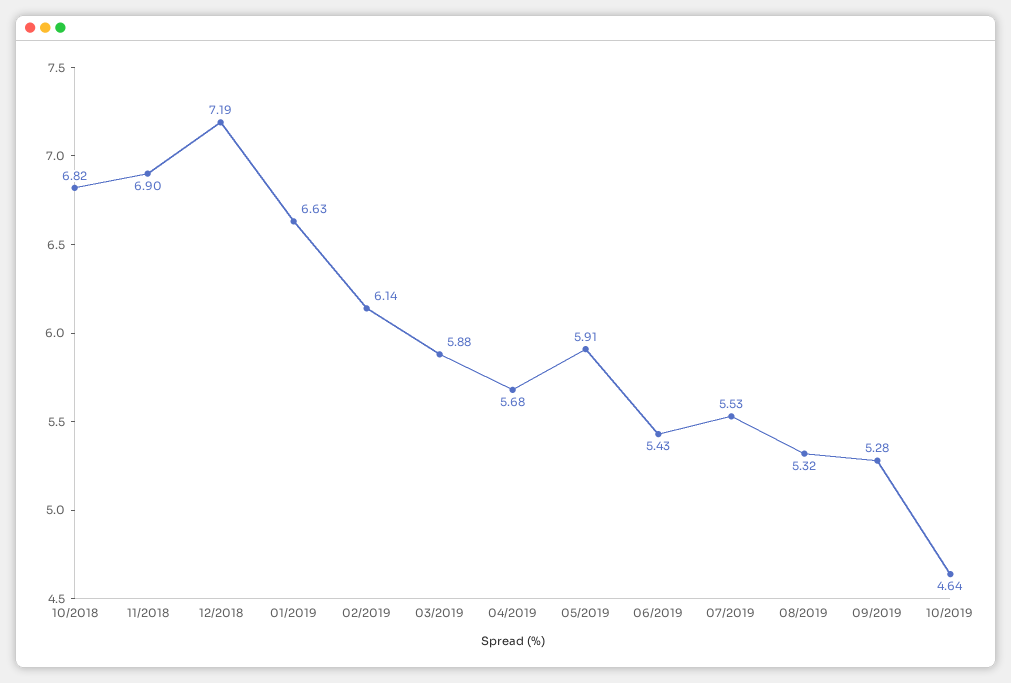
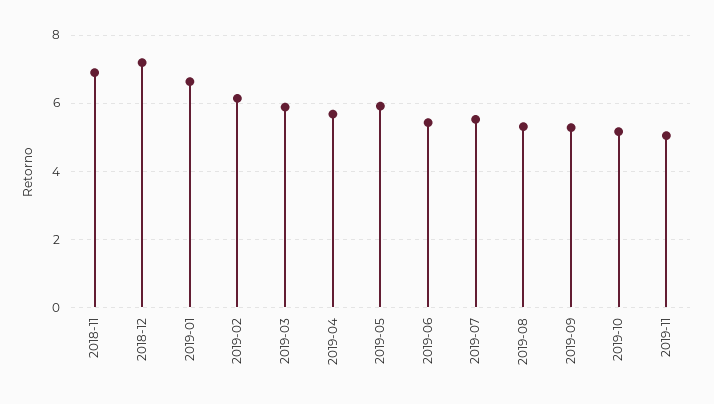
10/2018: 6.82 -> none
10/2019: 4.64 -> 5.2
2019-11: none -> 5

